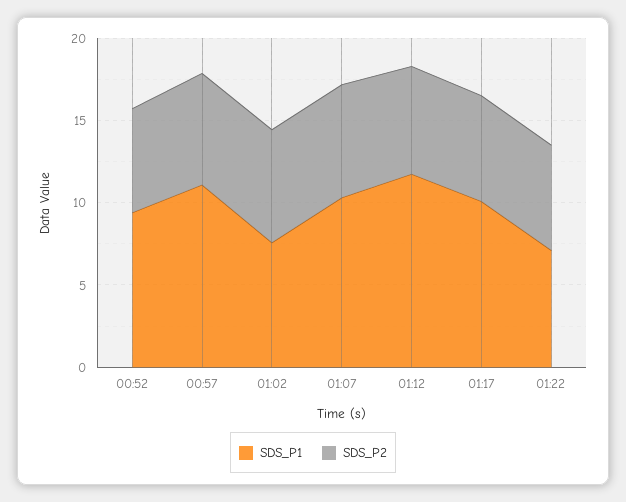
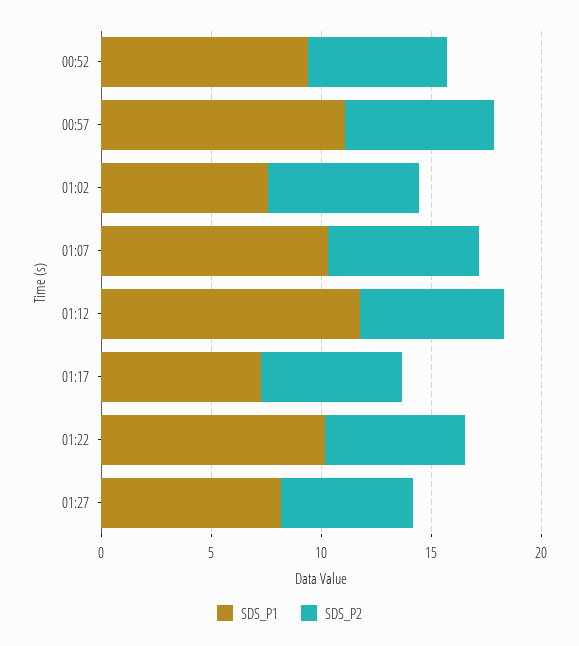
SDS_P1, 01:17: 10 -> 7
SDS_P1, 01:22: 7 -> 10
SDS_P1, 01:27: none -> 8
SDS_P2, 01:27: none -> 6

